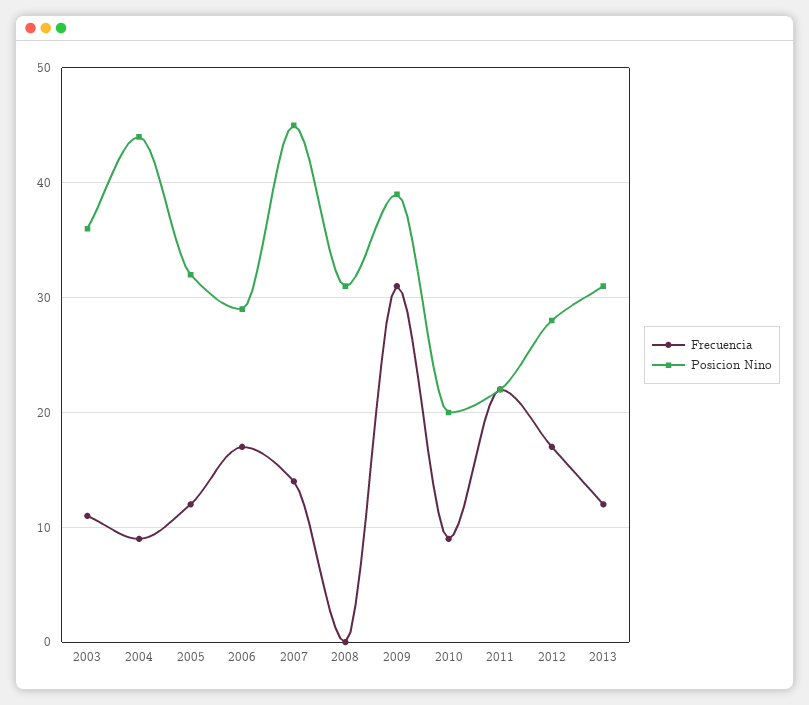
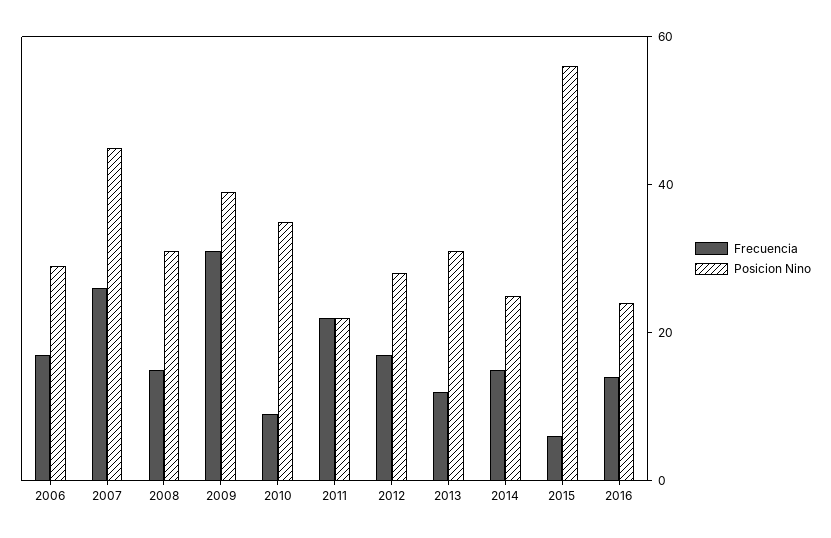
Frecuencia, 2003: 11 -> none
Posicion Nino, 2003: 36 -> none
Frecuencia, 2004: 9 -> none
Posicion Nino, 2004: 44 -> none
Frecuencia, 2005: 12 -> none
Posicion Nino, 2005: 32 -> none
Frecuencia, 2007: 14 -> 25
Frecuencia, 2008: 0 -> 15
Posicion Nino, 2010: 20 -> 35
Frecuencia, 2014: none -> 15
Posicion Nino, 2014: none -> 25
Frecuencia, 2015: none -> 5
Posicion Nino, 2015: none -> 55
Frecuencia, 2016: none -> 15
Posicion Nino, 2016: none -> 25

